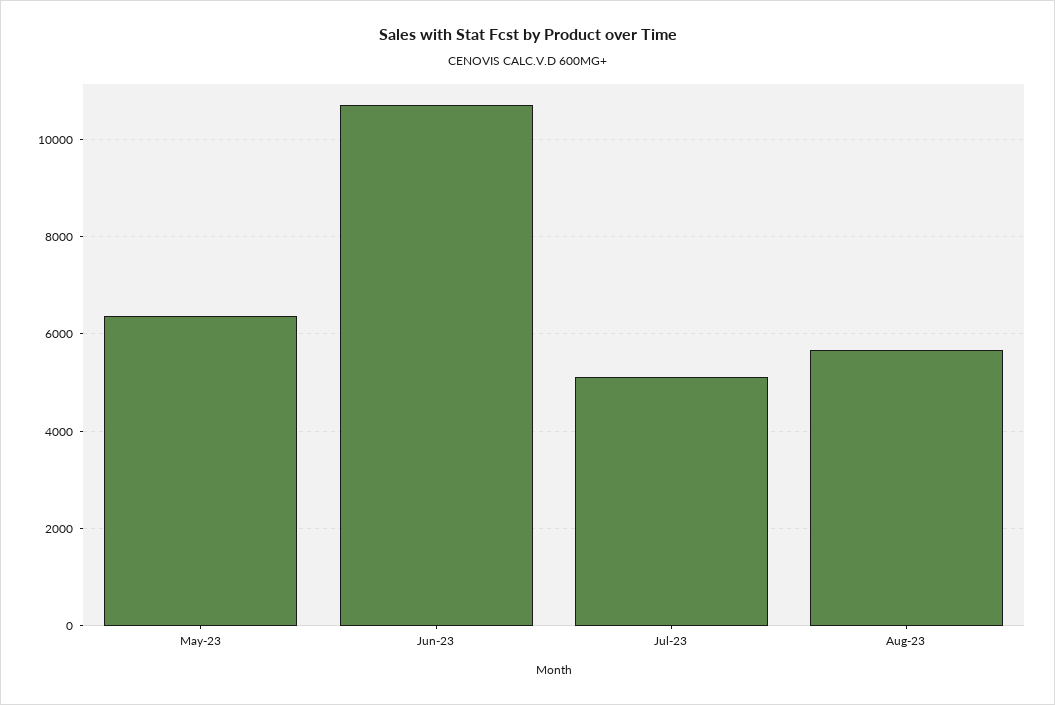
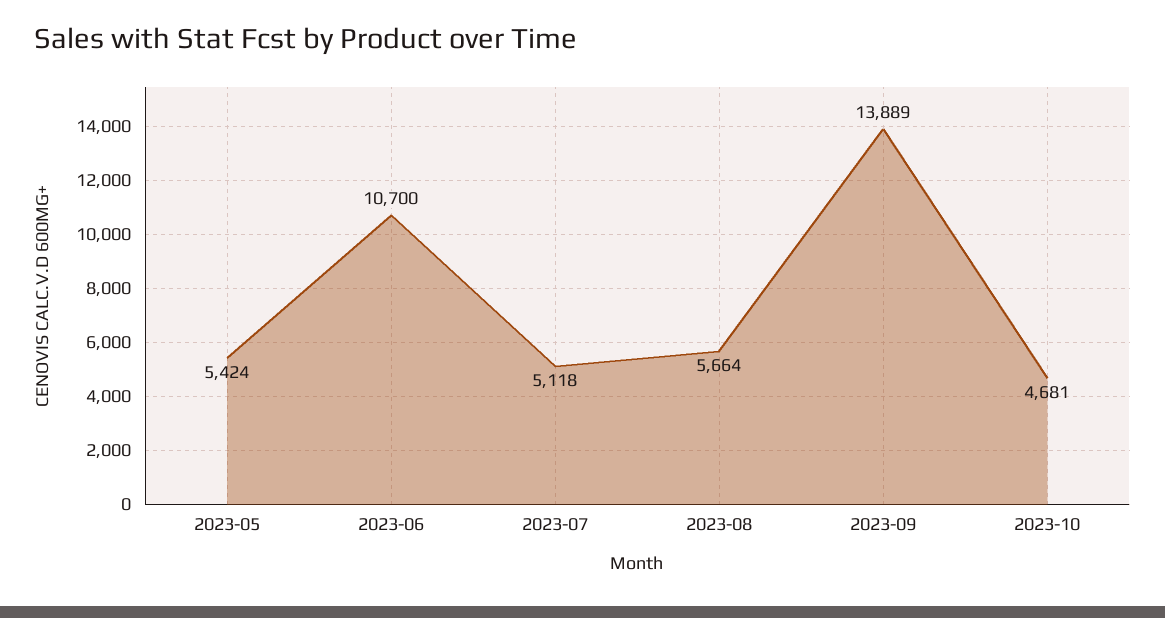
May-23: 6400 -> 5424
2023-09: none -> 13889
2023-10: none -> 4681

